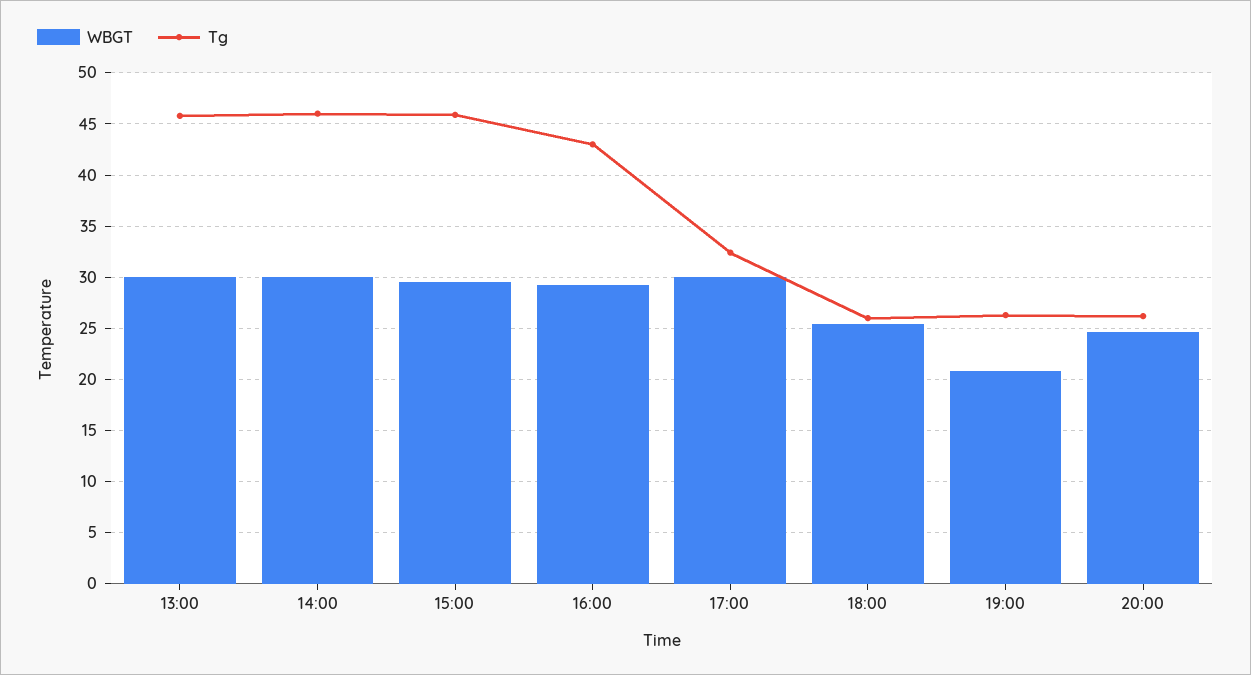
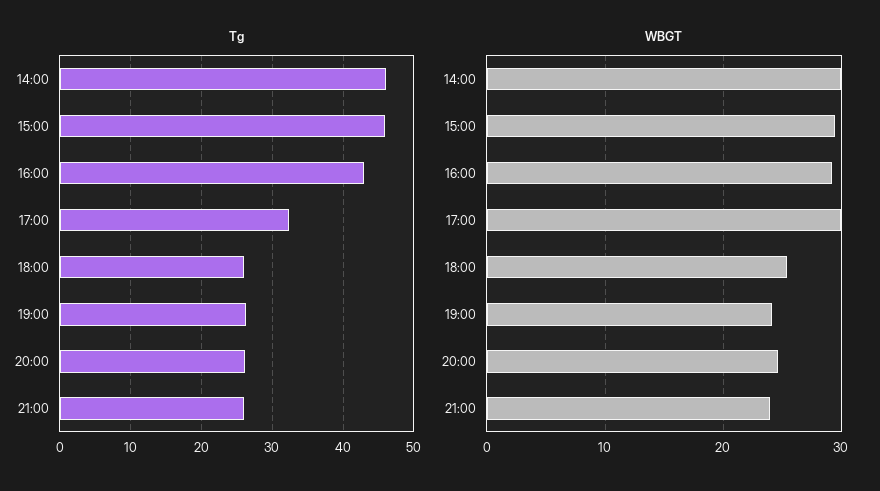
WBGT, 13:00: 30 -> none
Tg, 13:00: 46 -> none
WBGT, 19:00: 21 -> 24
Tg, 21:00: none -> 26
WBGT, 21:00: none -> 24

